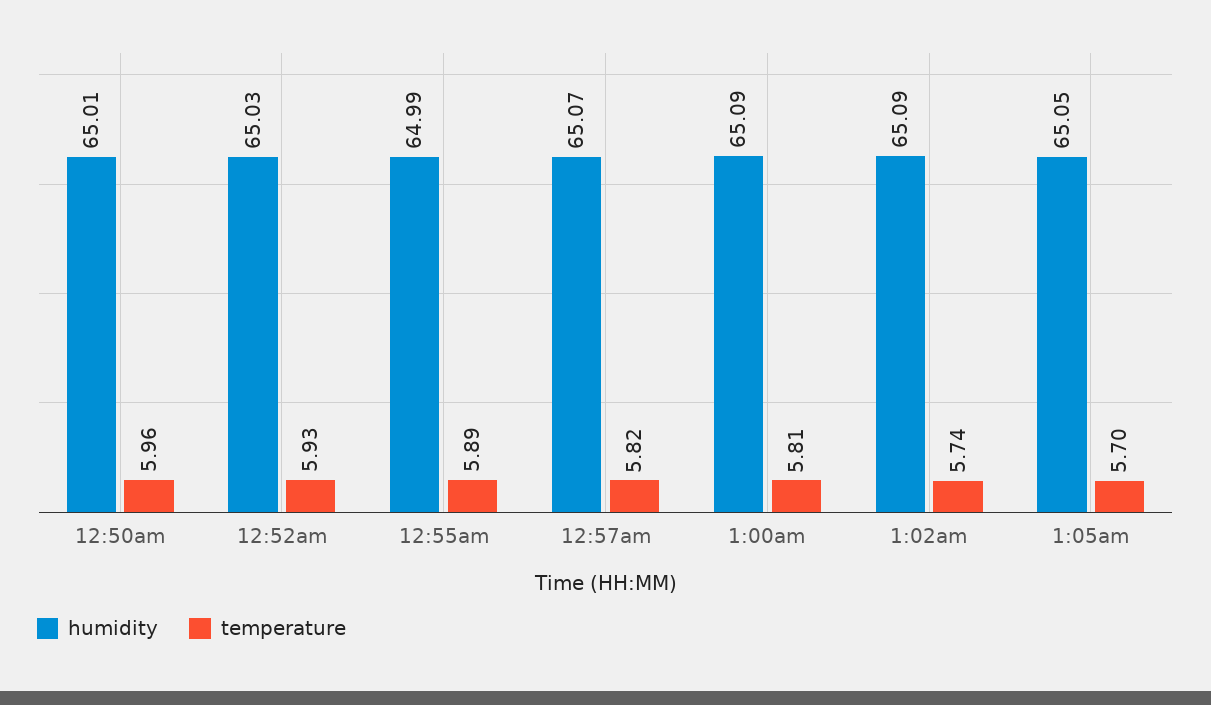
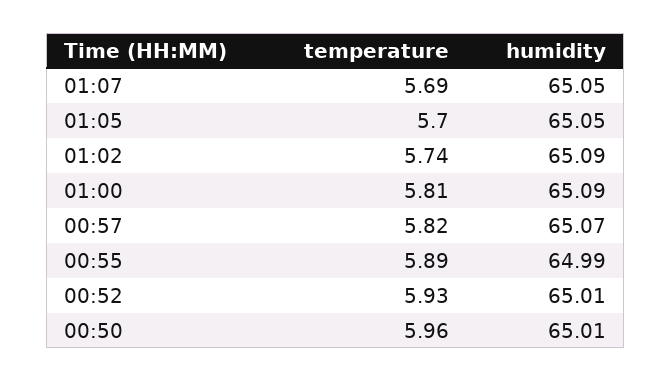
humidity, 12:52am: 65.03 -> 65.01
temperature, 01:07: none -> 5.69
humidity, 01:07: none -> 65.05

